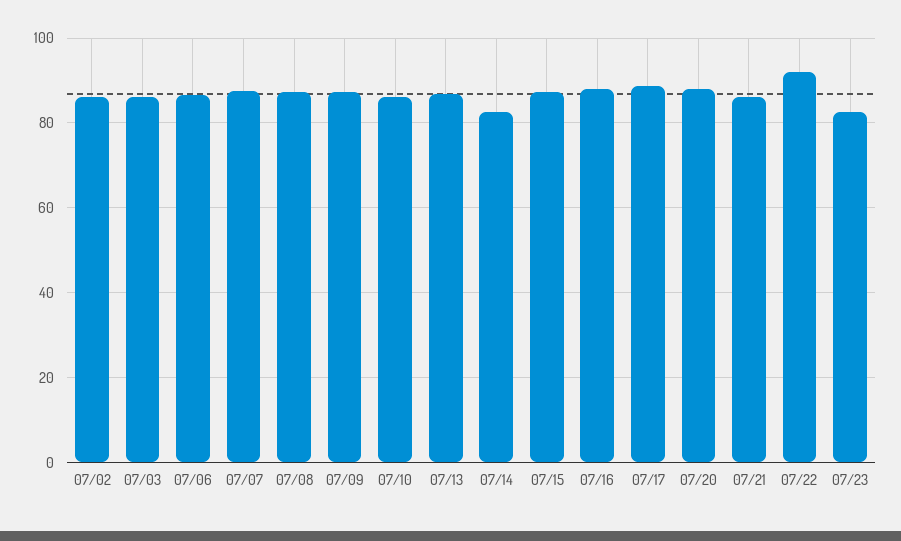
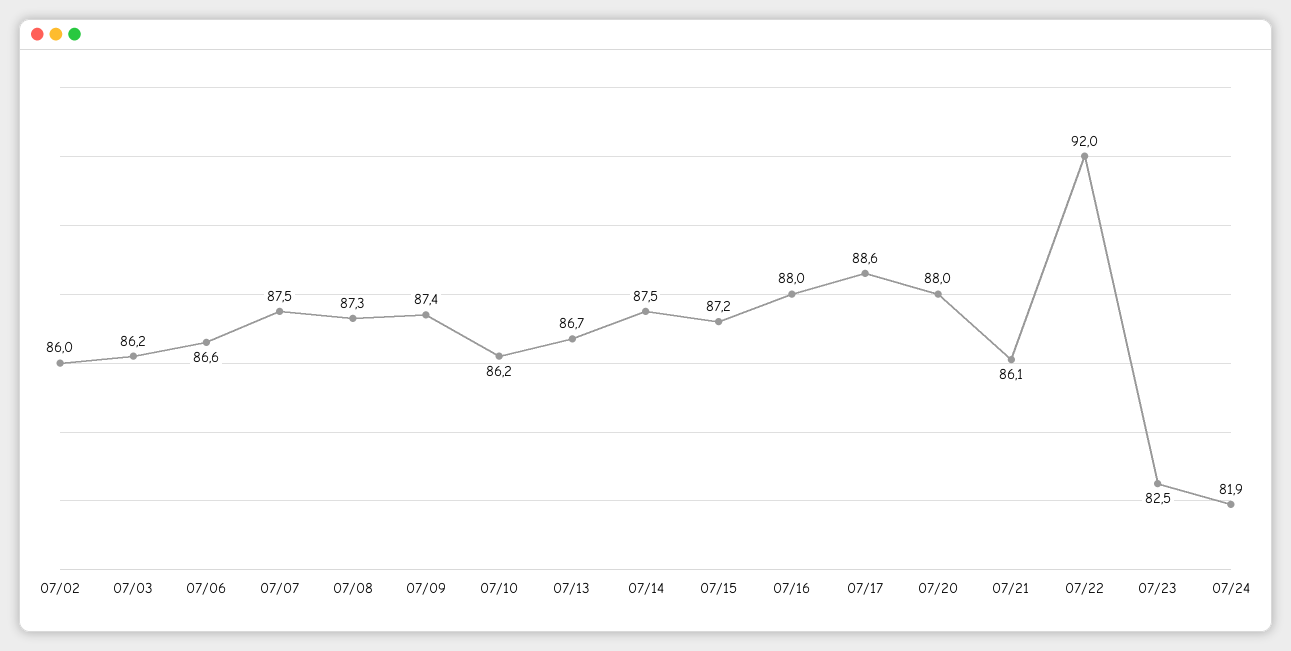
07/14: 82 -> 87.5
07/24: none -> 81.9

